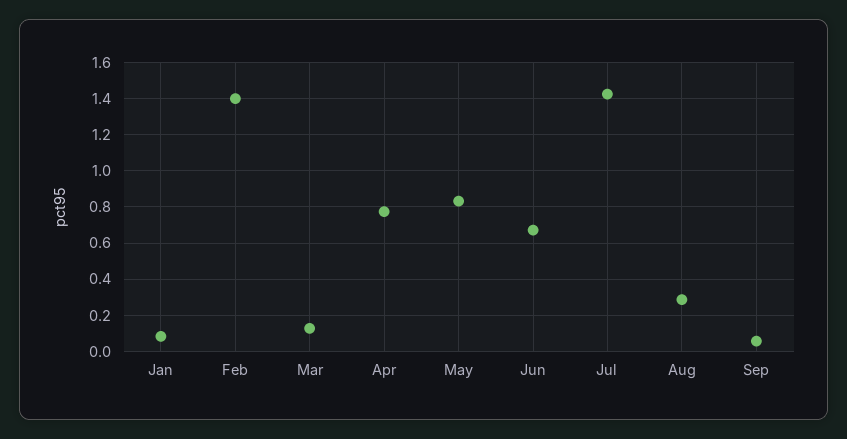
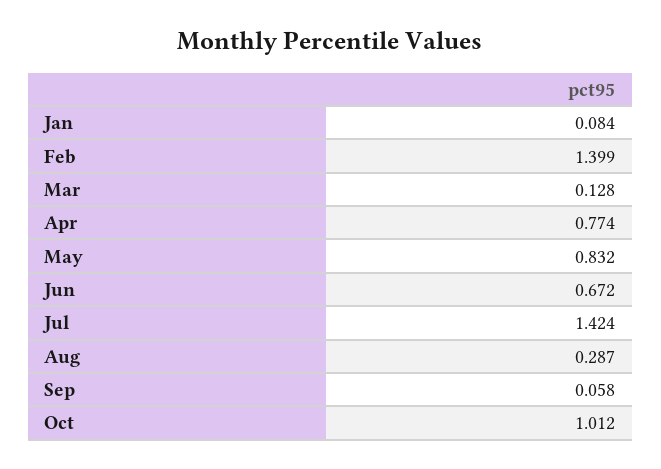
Oct: none -> 1.012

